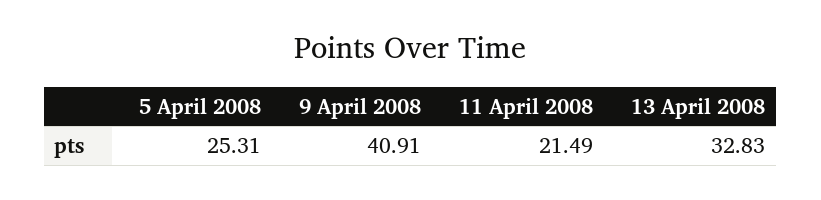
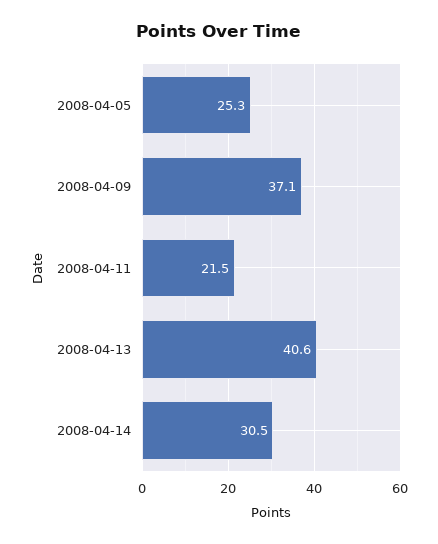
9 April 2008: 40.91 -> 37.1
13 April 2008: 32.83 -> 40.6
2008-04-14: none -> 30.5

